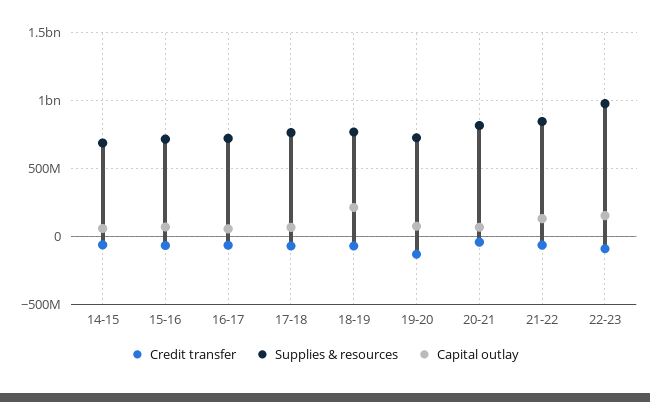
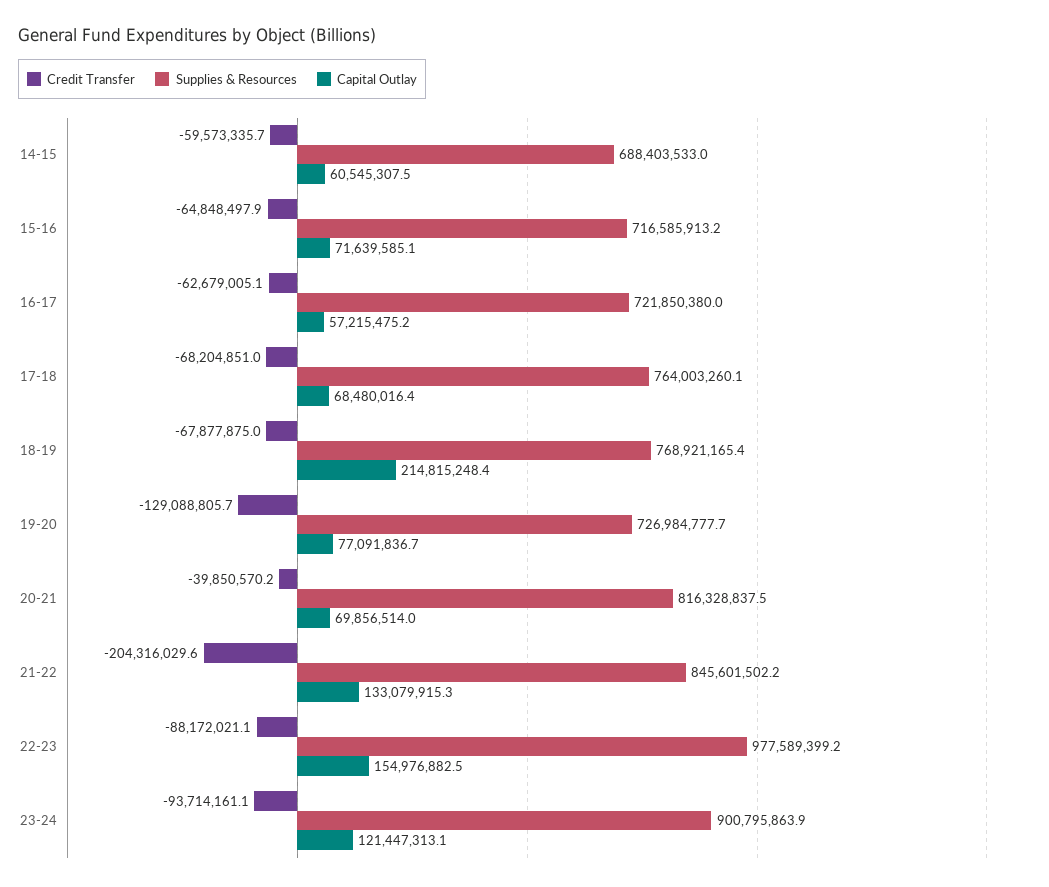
Credit transfer, 21-22: -50000000 -> -204316029.6
Credit transfer, 23-24: none -> -93714161.1
Supplies & resources, 23-24: none -> 900795863.9
Capital outlay, 23-24: none -> 121447313.1

